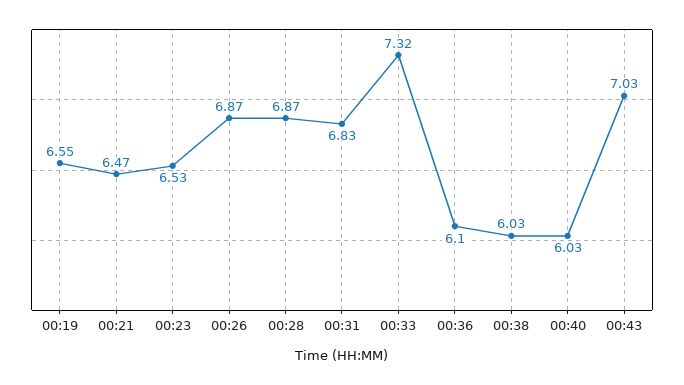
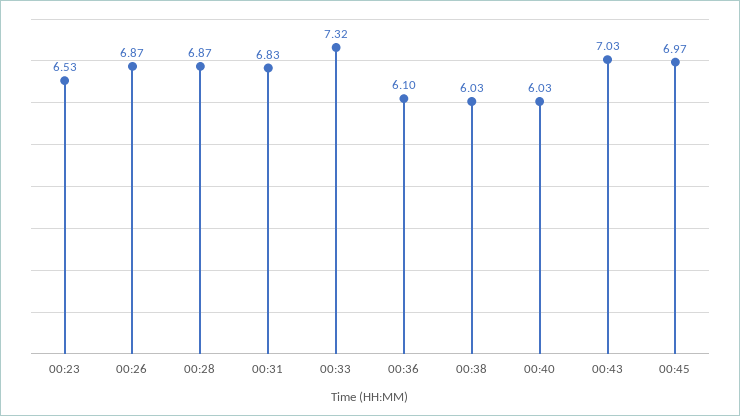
00:19: 6.55 -> none
00:21: 6.47 -> none
00:45: none -> 6.97

